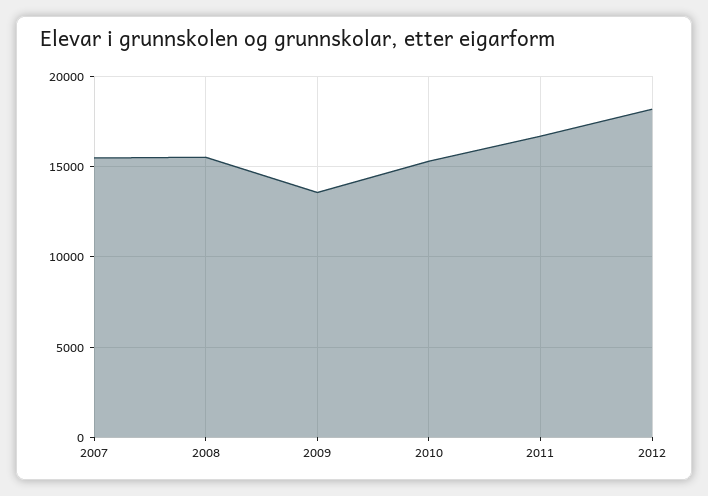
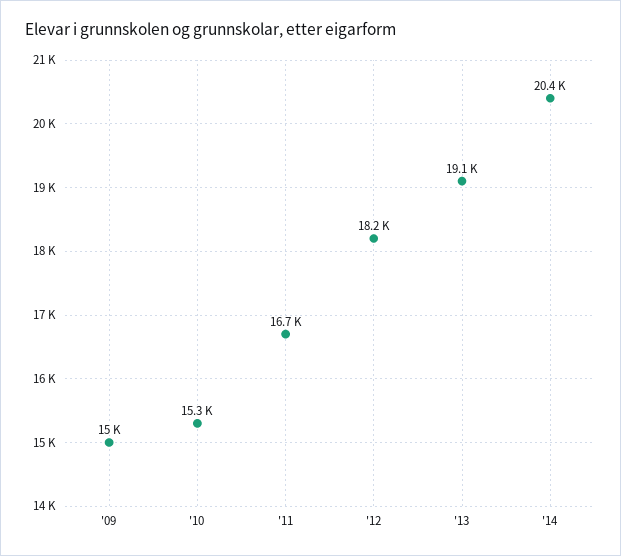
2007: 15500 -> none
2008: 15500 -> none
2009: 13500 -> 15000
'13: none -> 19100
'14: none -> 20400

